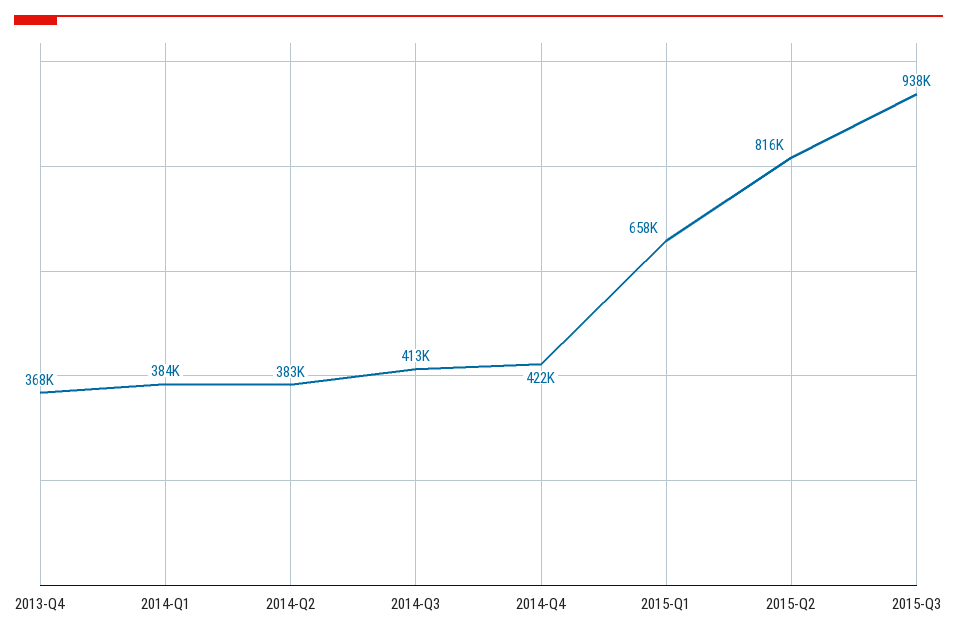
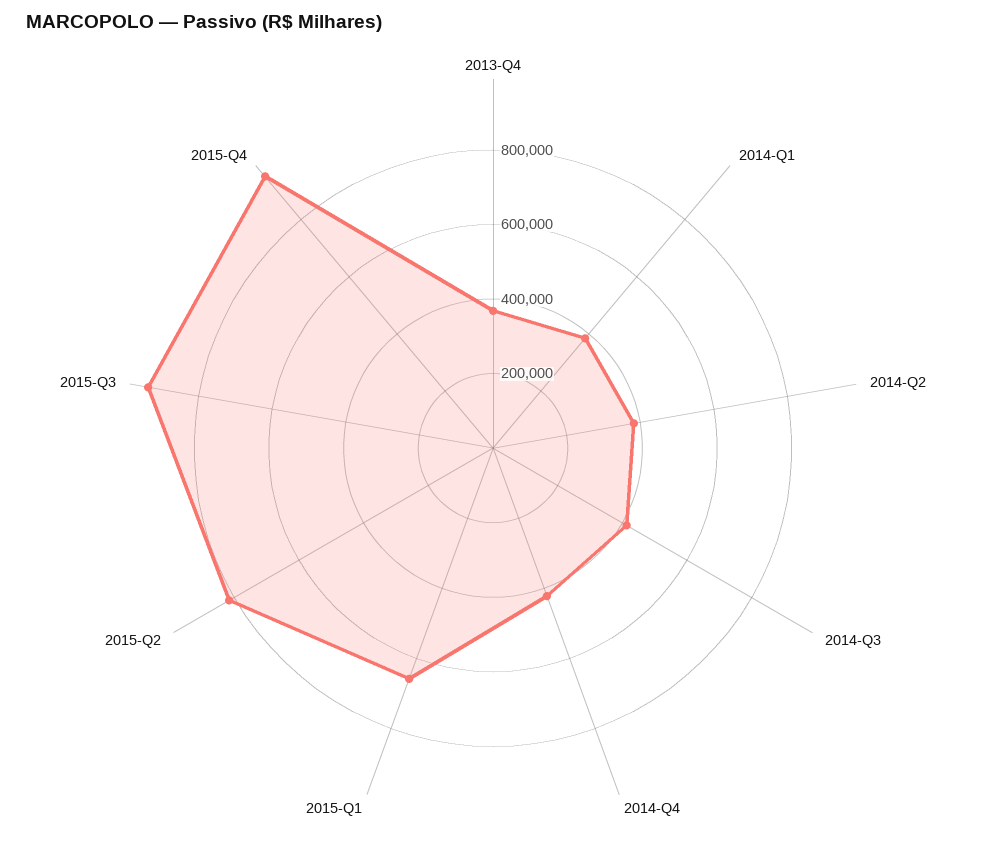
2015-Q4: none -> 950000

